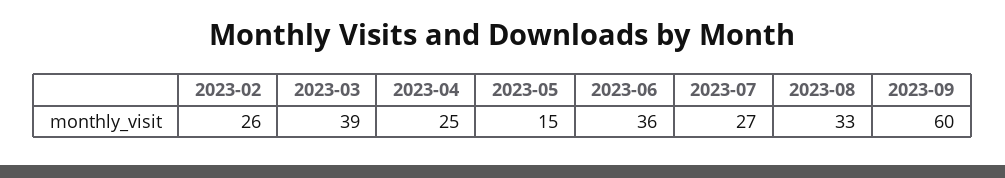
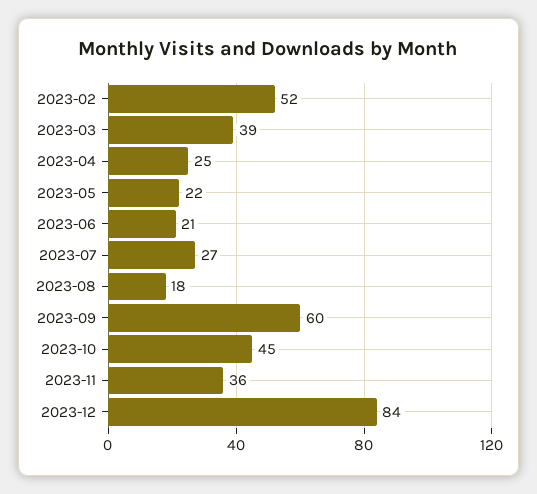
2023-02: 26 -> 52
2023-05: 15 -> 22
2023-06: 36 -> 21
2023-08: 33 -> 18
2023-10: none -> 45
2023-11: none -> 36
2023-12: none -> 84

